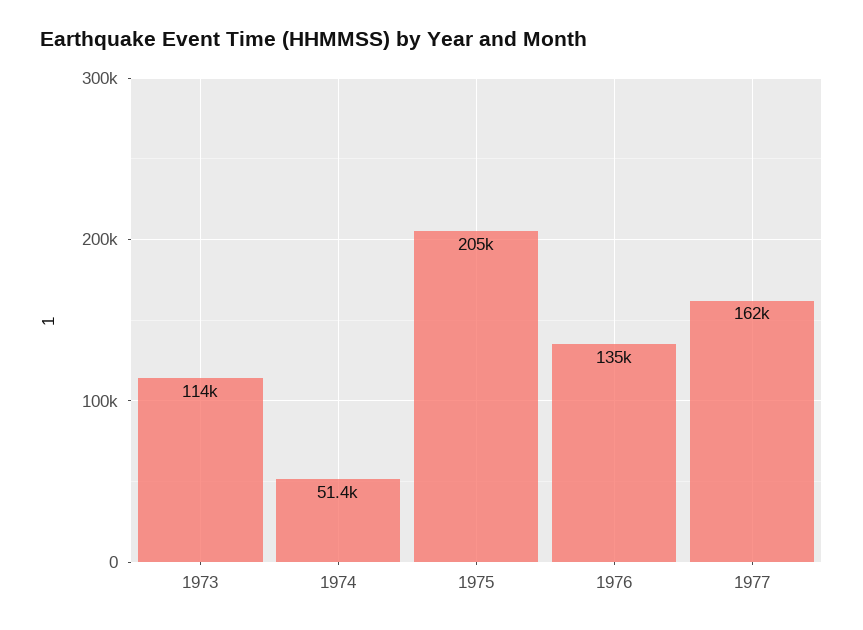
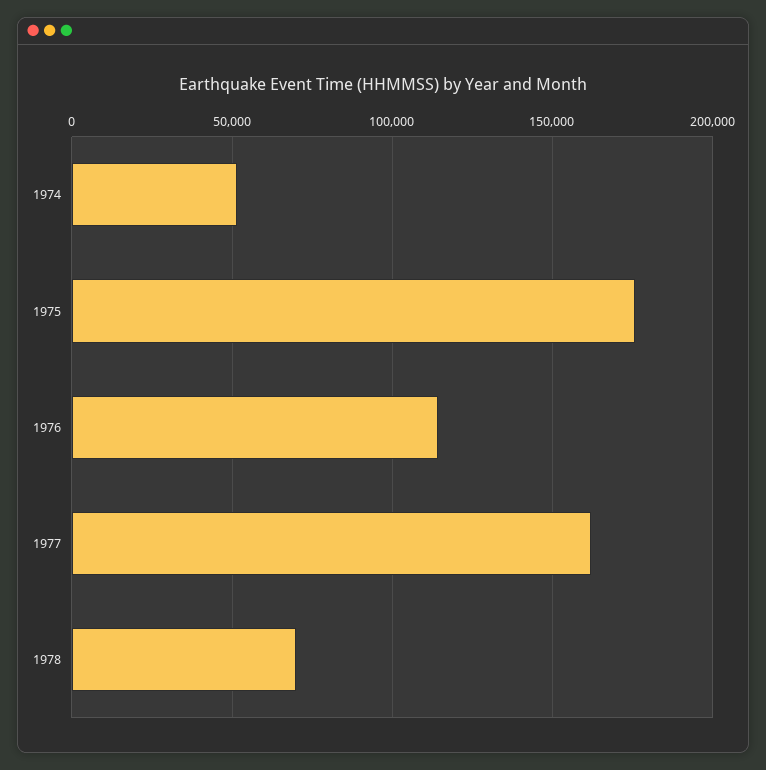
1973: 114000 -> none
1975: 205000 -> 175000
1976: 135000 -> 115000
1978: none -> 70000

